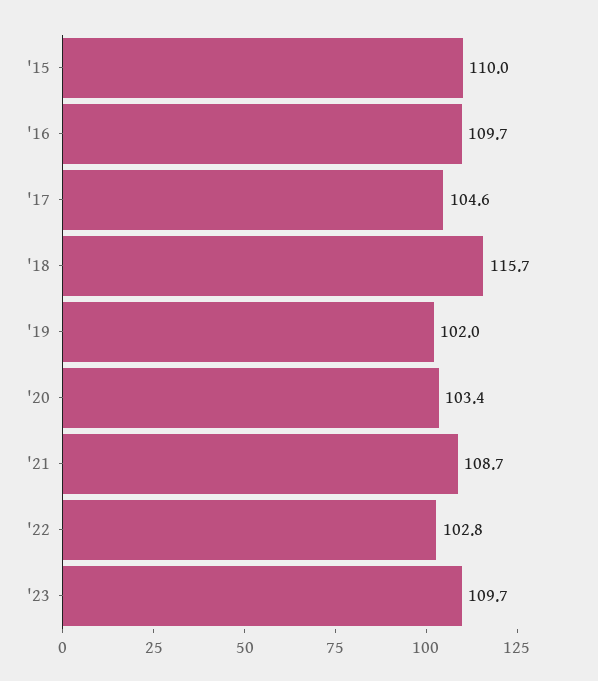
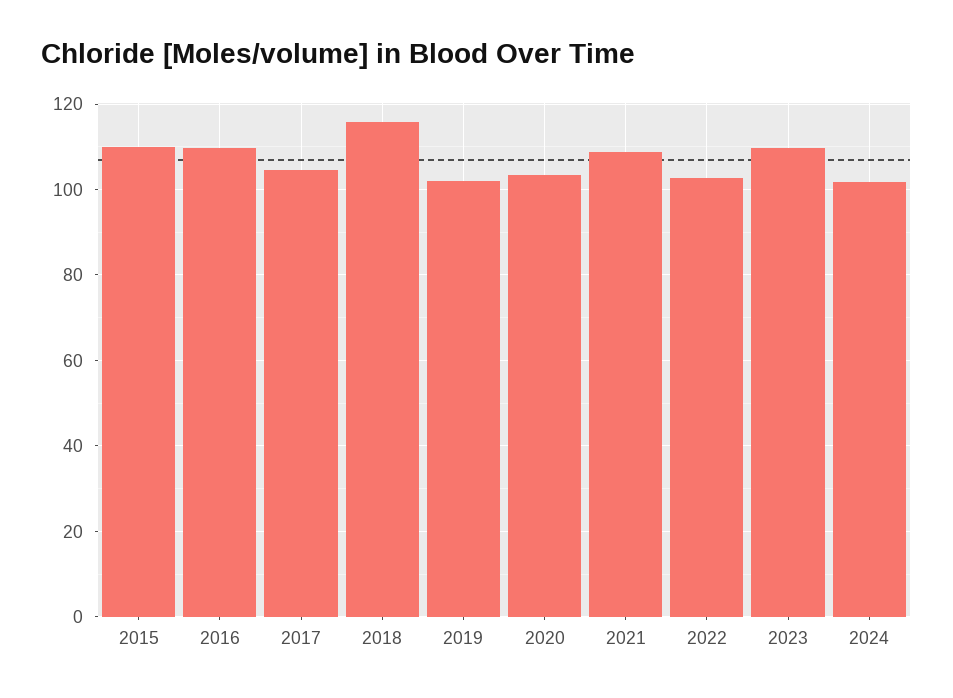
2024: none -> 102

